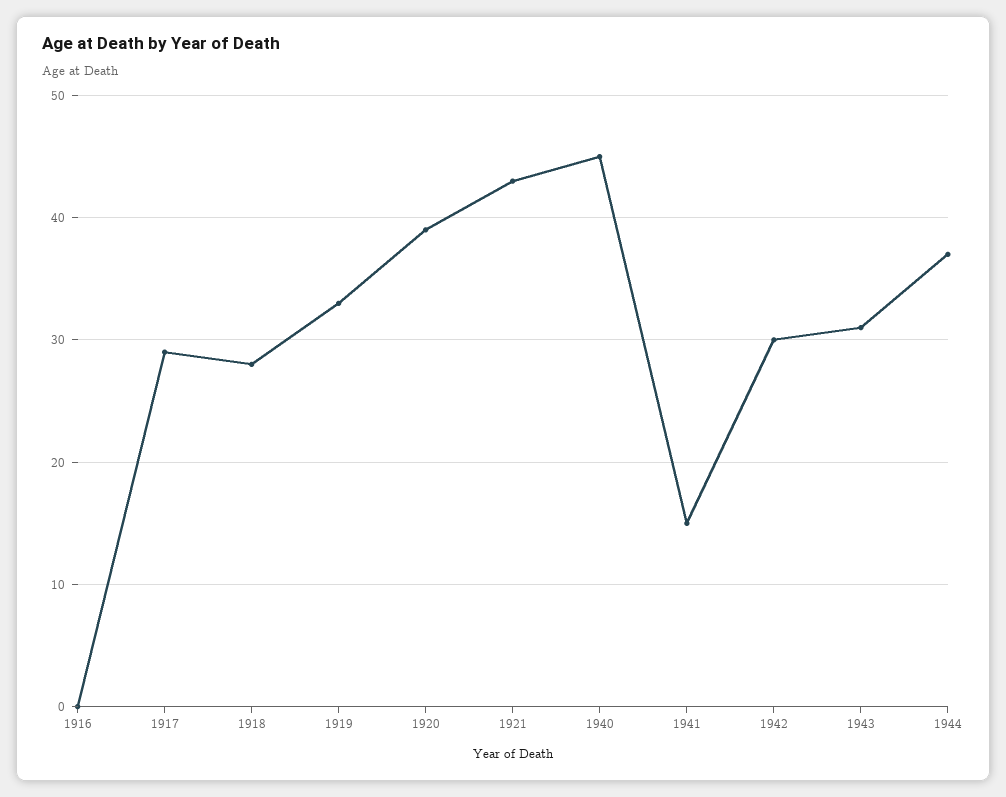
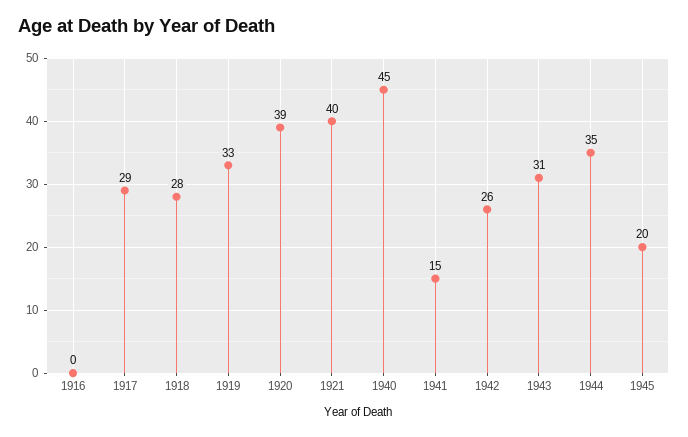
1921: 43 -> 40
1942: 30 -> 26
1944: 37 -> 35
1945: none -> 20

